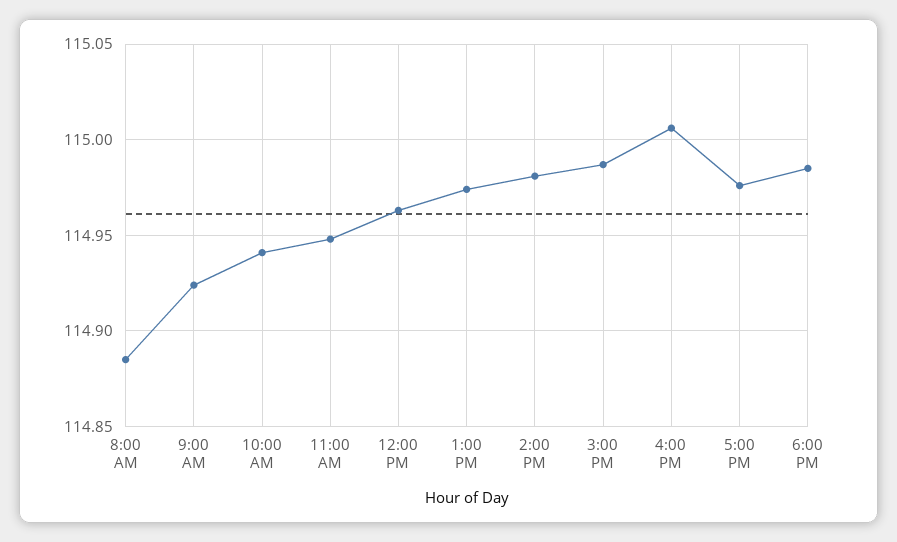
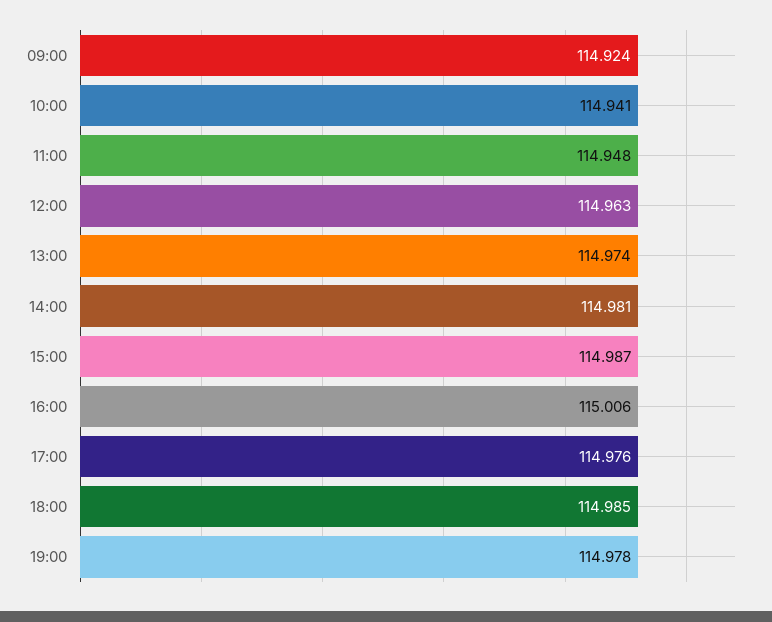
8:00 AM: 114.885 -> none
19:00: none -> 114.978

